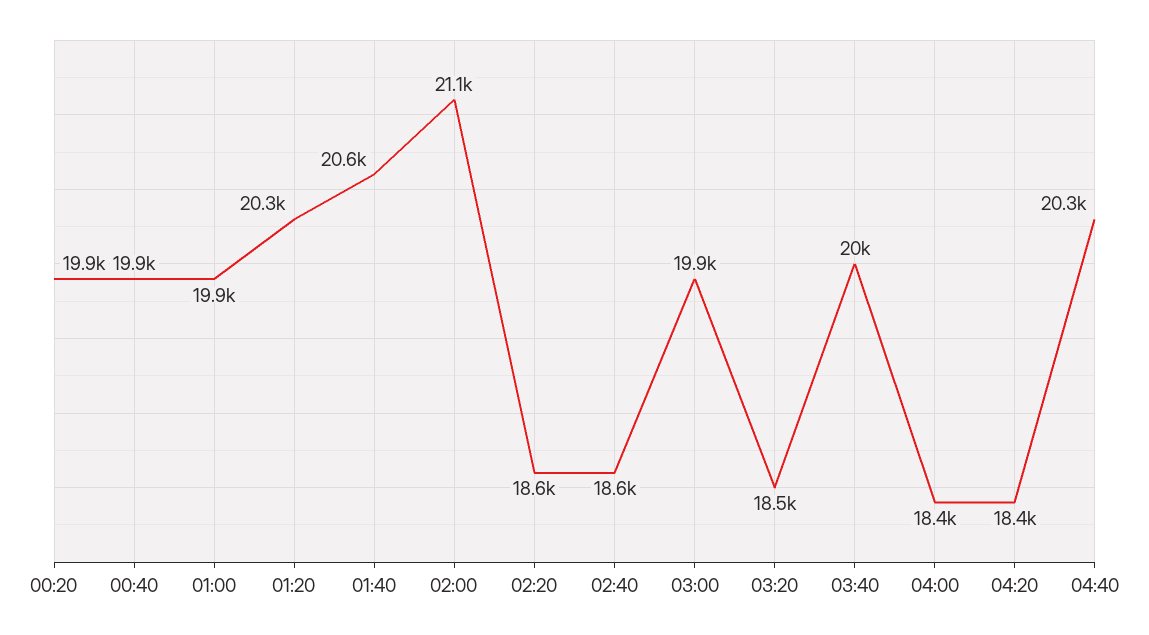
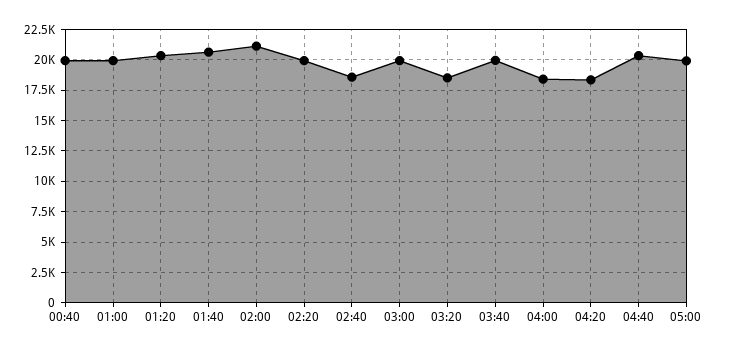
00:20: 19900 -> none
02:20: 18600 -> 20000
05:00: none -> 20000

